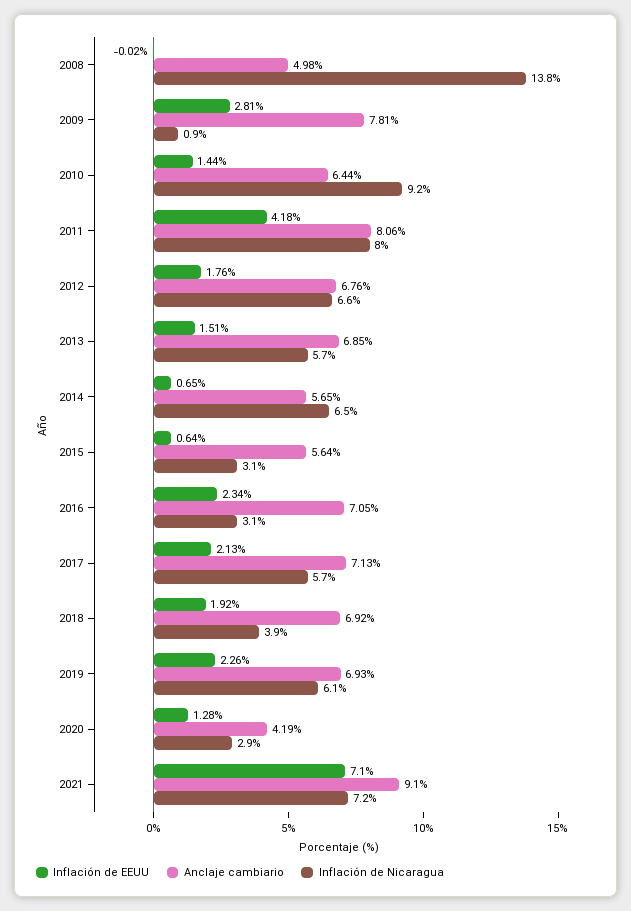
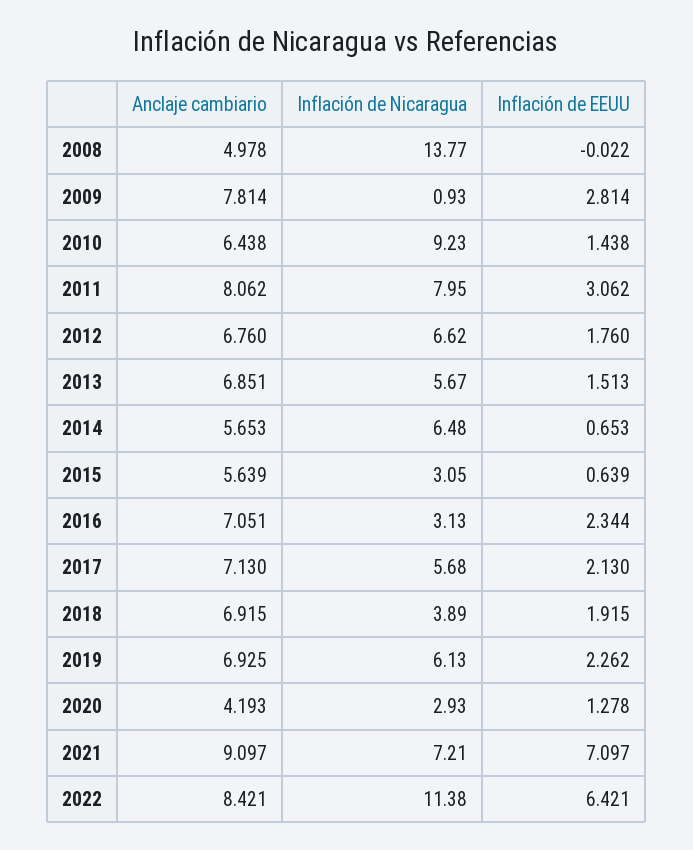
Inflación de EEUU, 2011: 4.18 -> 3.062
Anclaje cambiario, 2022: none -> 8.421
Inflación de Nicaragua, 2022: none -> 11.38
Inflación de EEUU, 2022: none -> 6.421

